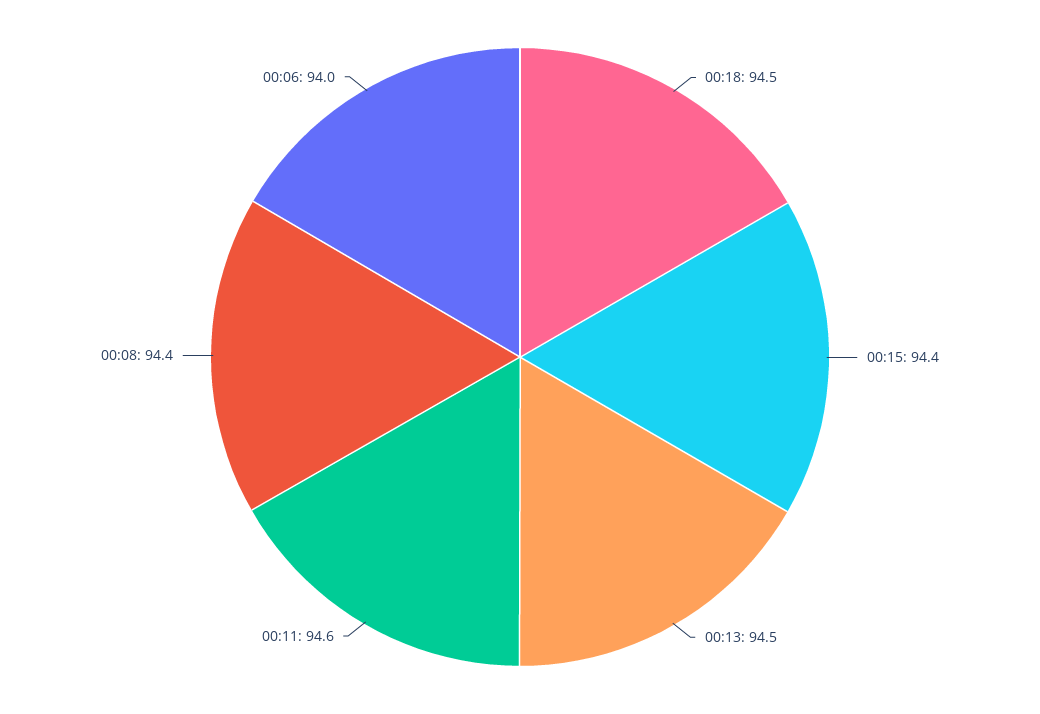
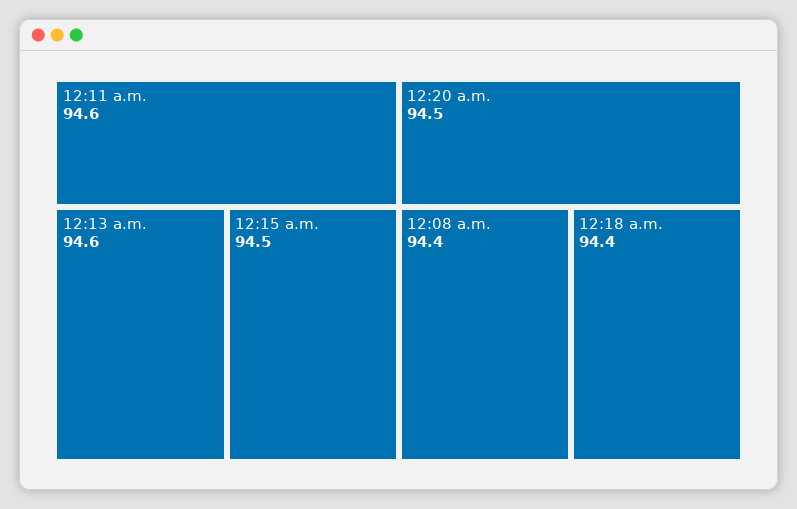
00:18: 94.5 -> 94.4
00:15: 94.4 -> 94.5
00:13: 94.5 -> 94.6
00:06: 94 -> none
12:20 a.m.: none -> 94.5

